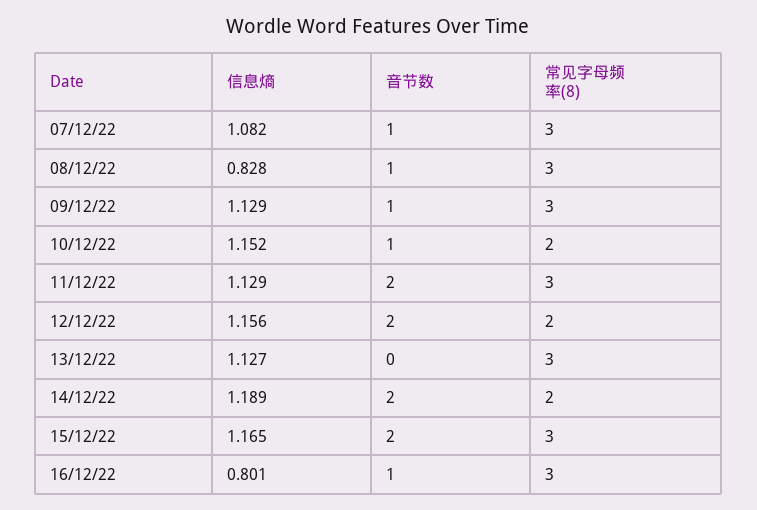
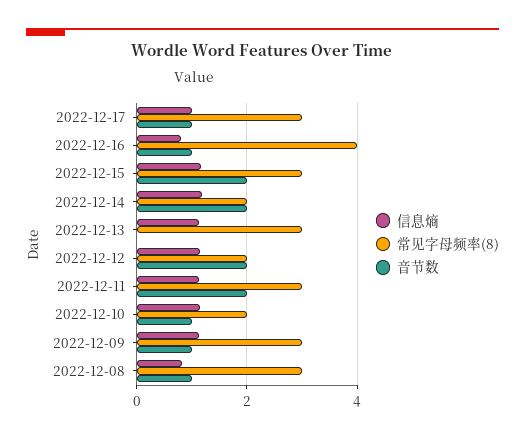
信息熵, 07/12/22: 1.082 -> none
音节数, 07/12/22: 1 -> none
常见字母频率(8), 07/12/22: 3 -> none
常见字母频率(8), 16/12/22: 3 -> 4
信息熵, 2022-12-17: none -> 1
常见字母频率(8), 2022-12-17: none -> 3
音节数, 2022-12-17: none -> 1

